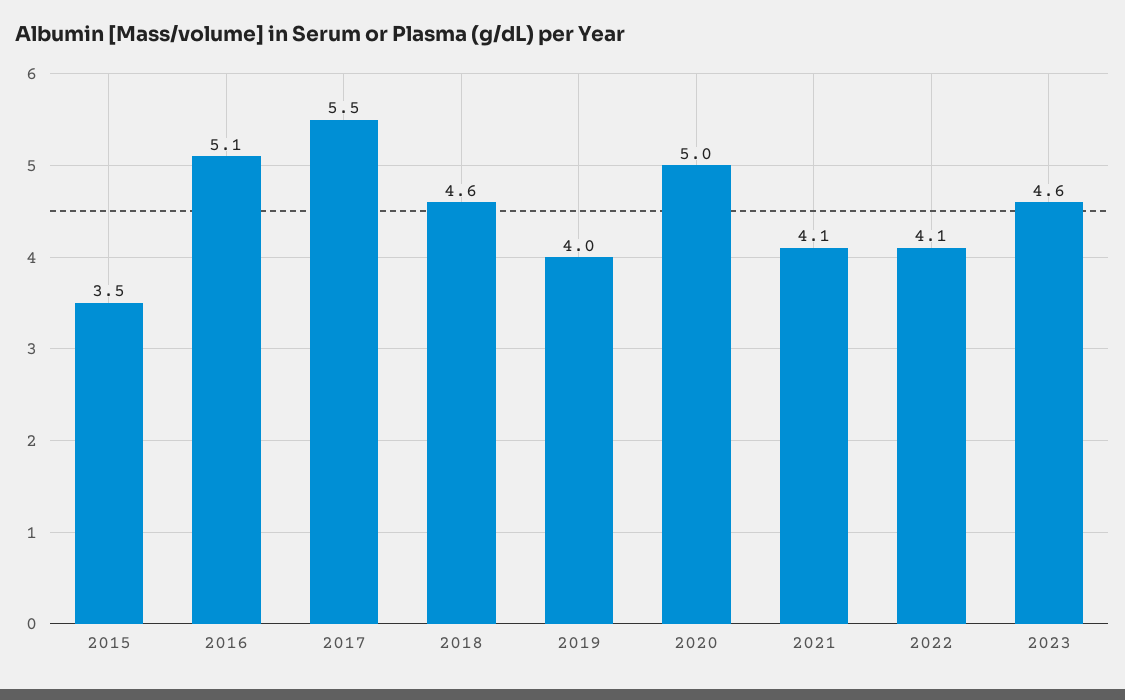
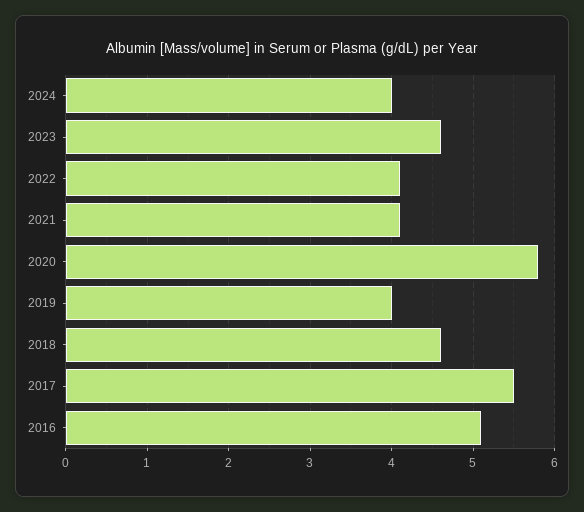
2015: 3.5 -> none
2020: 5 -> 5.8
2024: none -> 4

